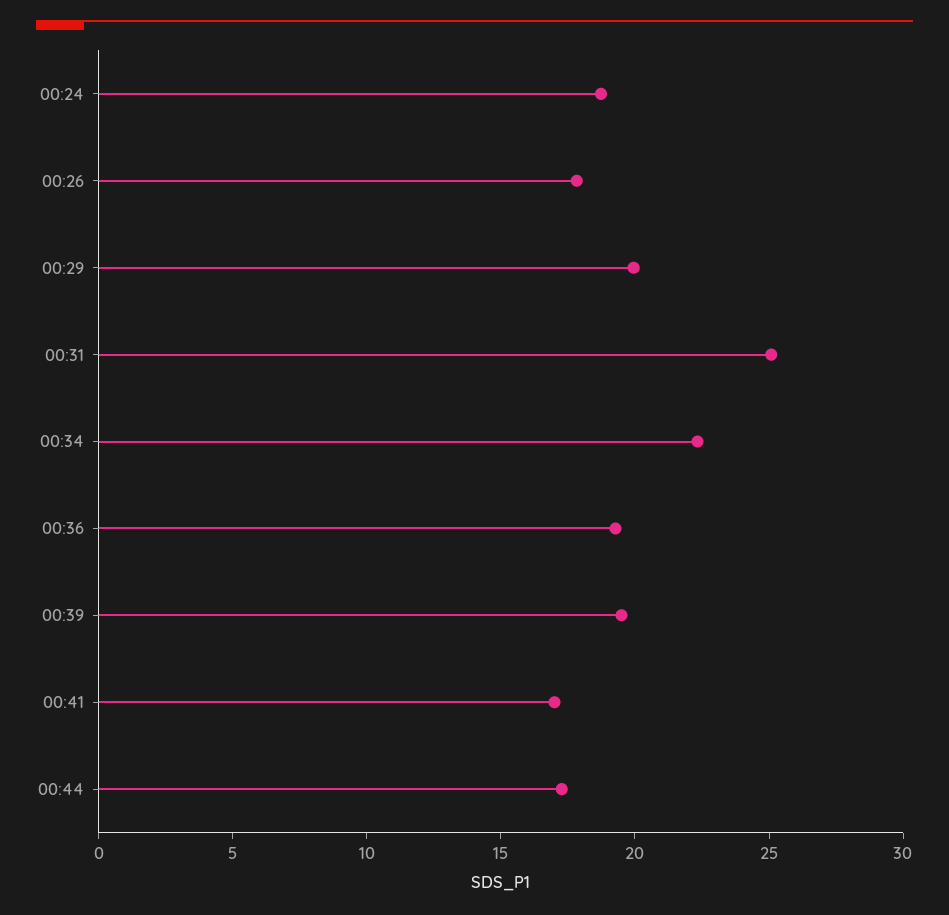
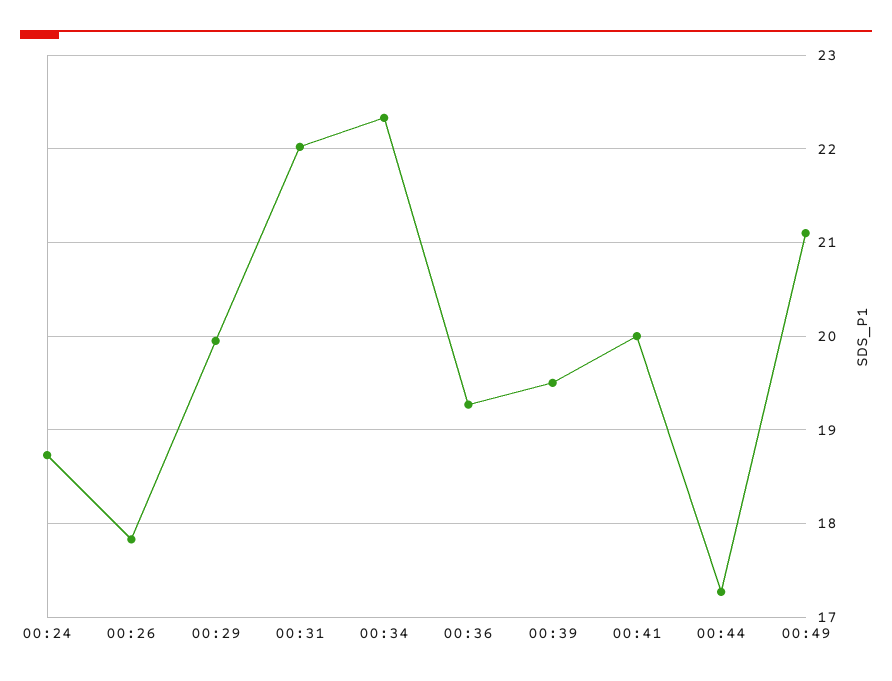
00:31: 25 -> 22
00:41: 17 -> 20
00:49: none -> 21.1

